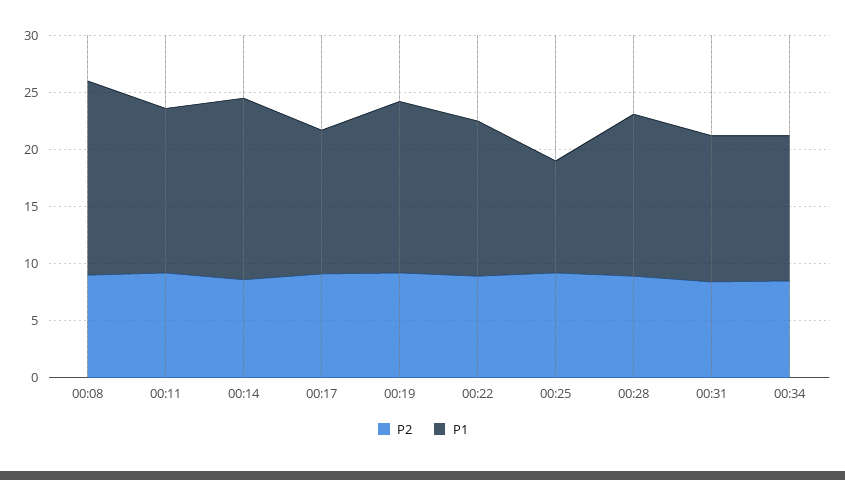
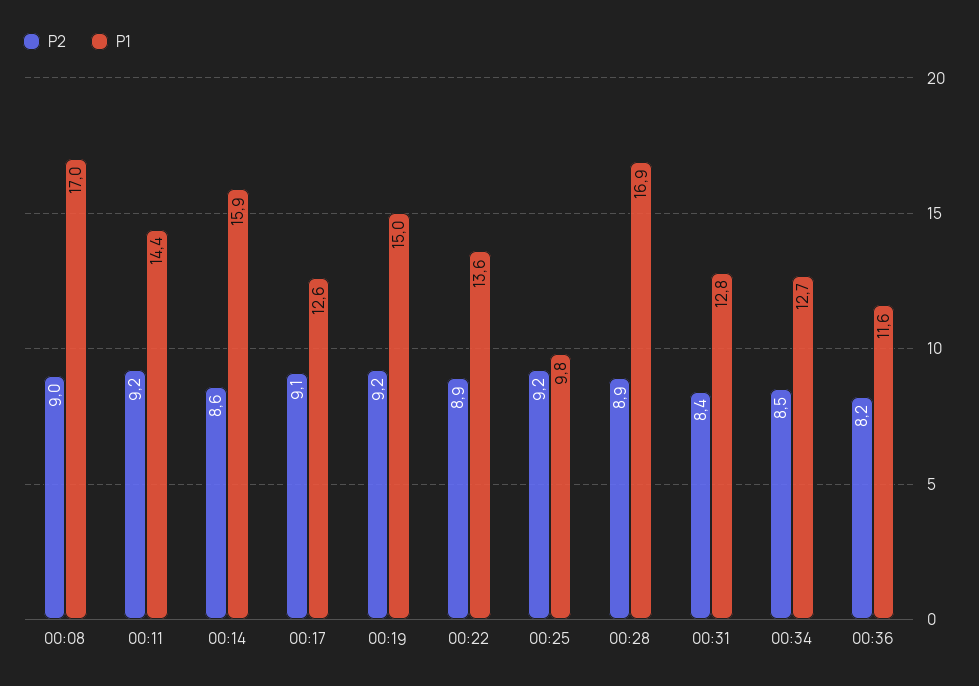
P1, 00:28: 14 -> 16.9
P2, 00:36: none -> 8.2
P1, 00:36: none -> 11.6

